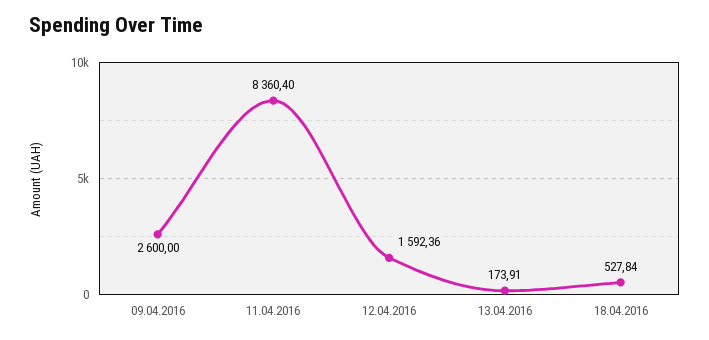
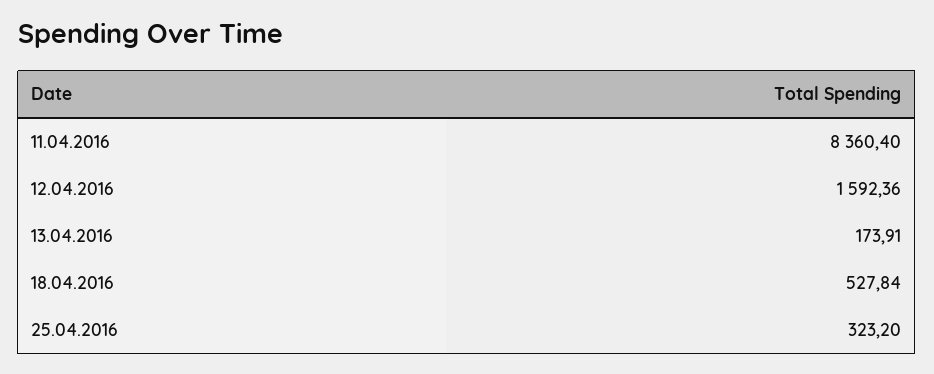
09.04.2016: 2600 -> none
25.04.2016: none -> 323.2

